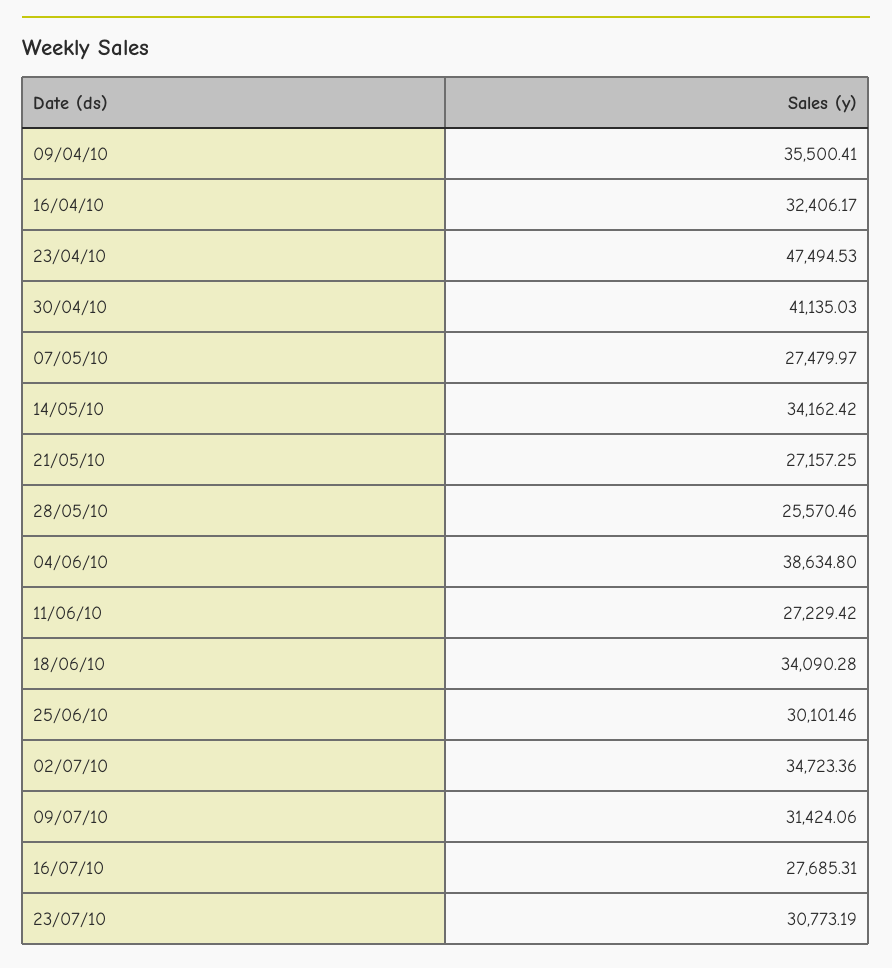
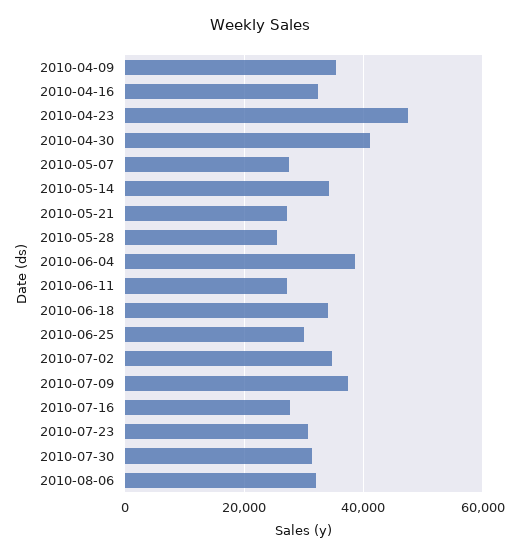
09/07/10: 31424.06 -> 38000
2010-07-30: none -> 32000
2010-08-06: none -> 32000

